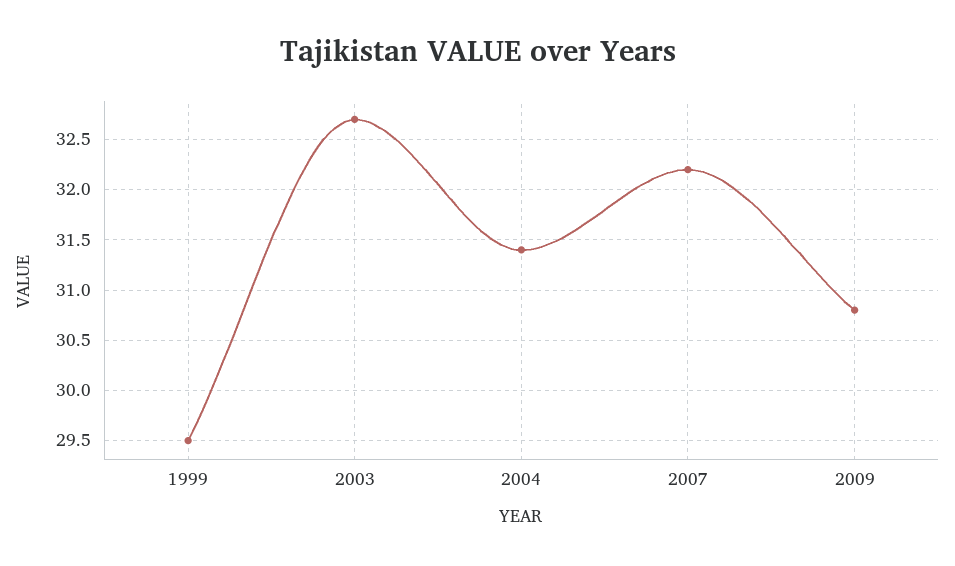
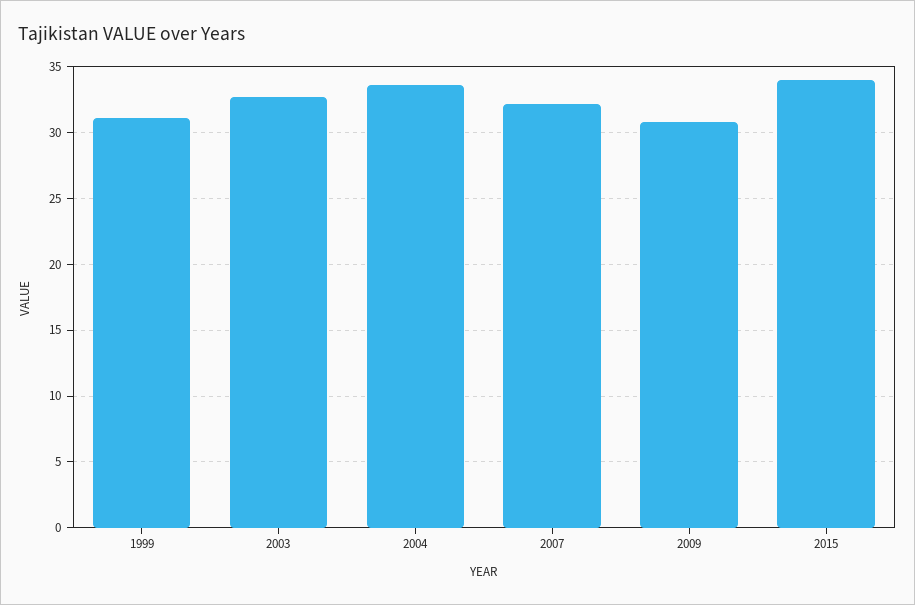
1999: 29.5 -> 31
2004: 31.4 -> 33.5
2015: none -> 34

